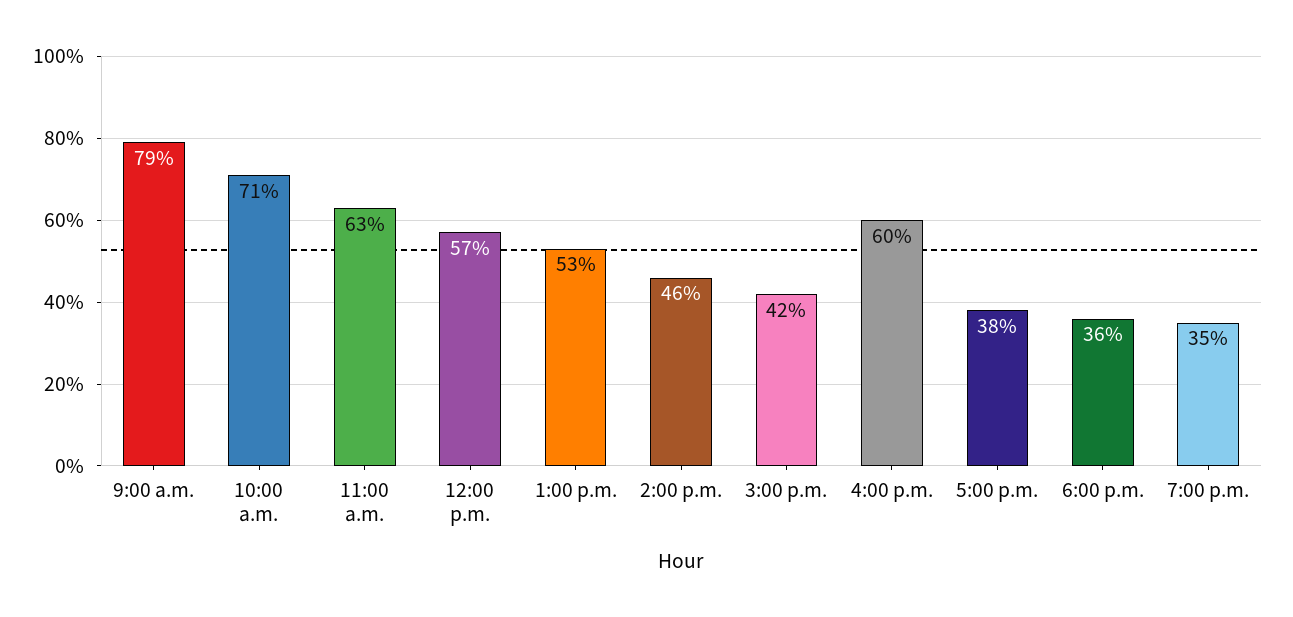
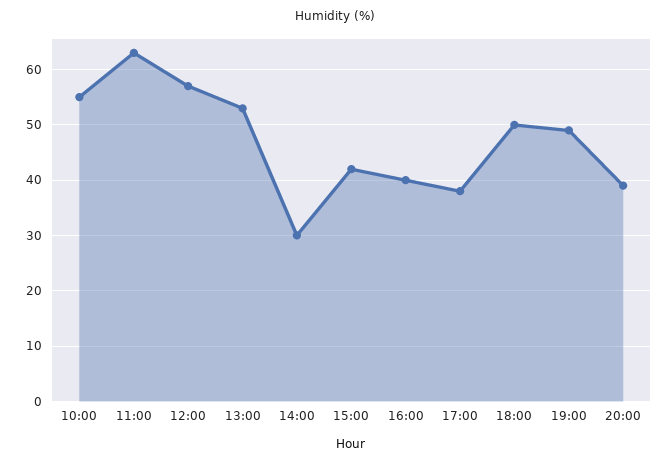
9:00 a.m.: 79 -> none
10:00 a.m.: 71 -> 55
2:00 p.m.: 46 -> 30
4:00 p.m.: 60 -> 40
6:00 p.m.: 36 -> 50
7:00 p.m.: 35 -> 50
20:00: none -> 40

